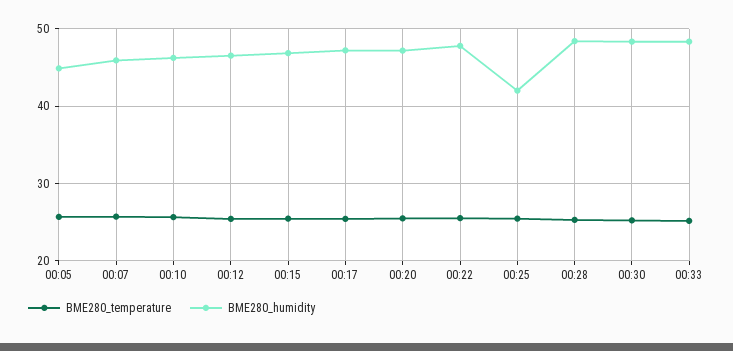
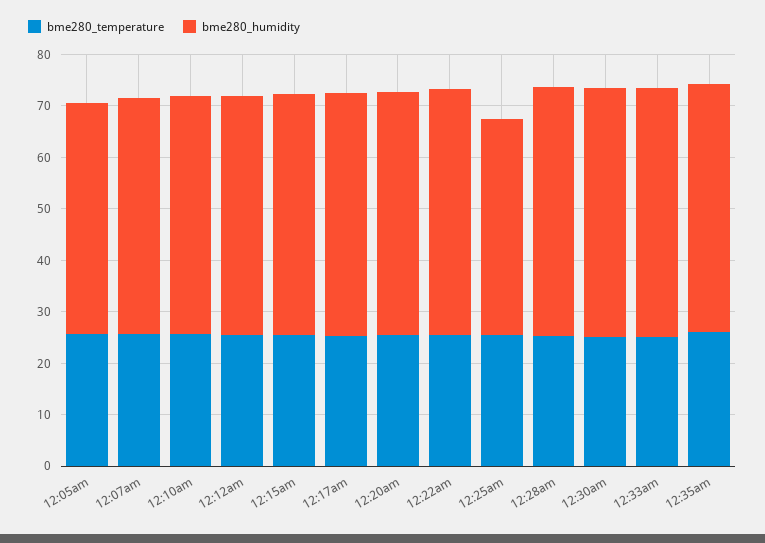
BME280_temperature, 12:35am: none -> 26
BME280_humidity, 12:35am: none -> 48

